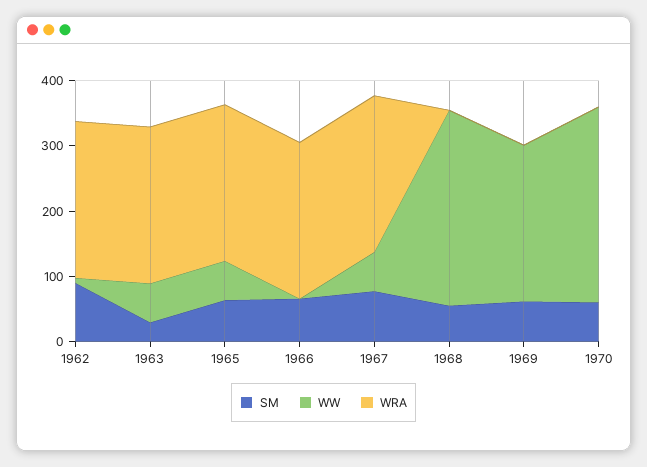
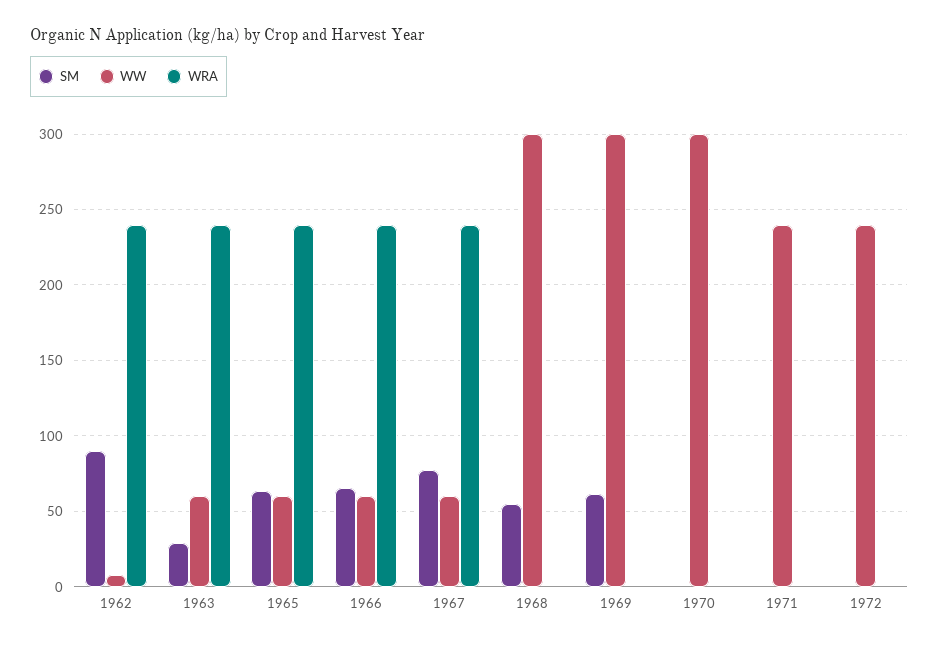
WW, 1966: 0 -> 60
WW, 1969: 240 -> 300
SM, 1970: 60 -> 0
SM, 1971: none -> 0
WW, 1971: none -> 240
WRA, 1971: none -> 0
SM, 1972: none -> 0
WW, 1972: none -> 240
WRA, 1972: none -> 0

